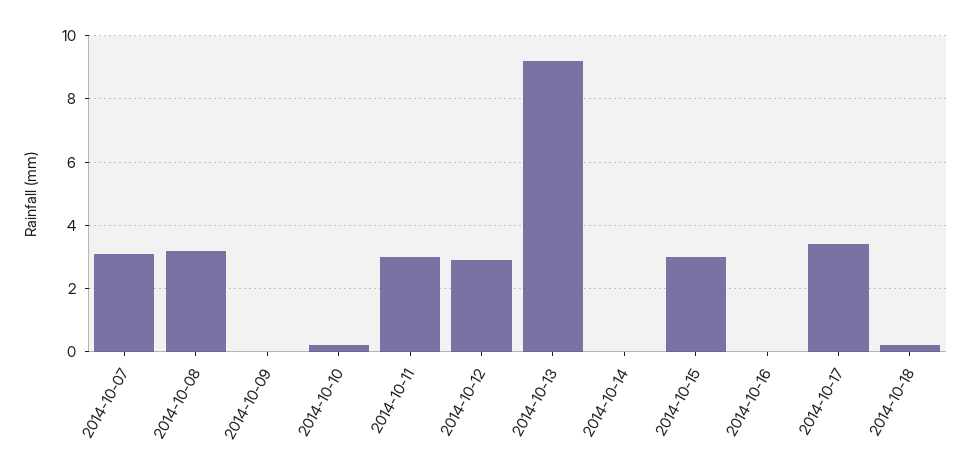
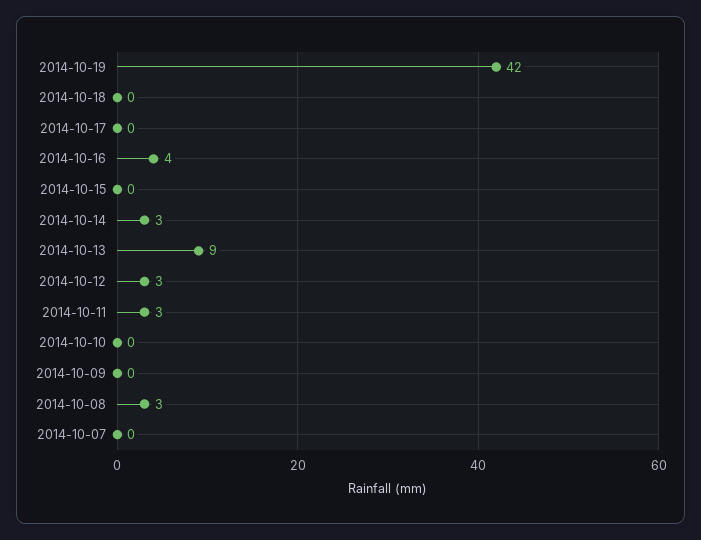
2014-10-07: 3 -> 0
2014-10-14: 0 -> 3
2014-10-15: 3 -> 0
2014-10-16: 0 -> 4
2014-10-17: 3.5 -> 0
2014-10-19: none -> 42

